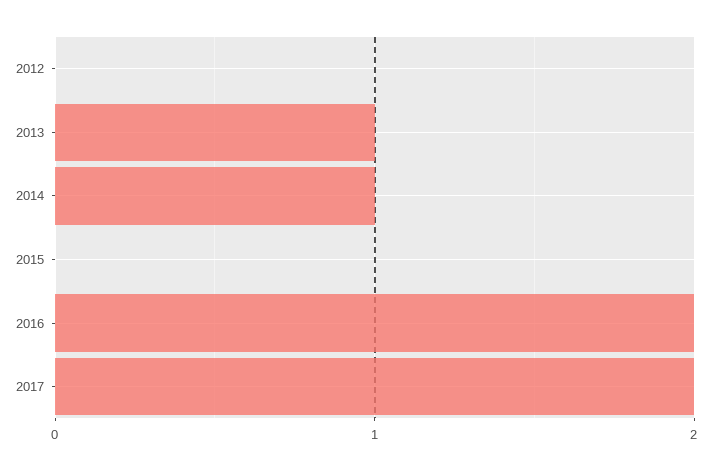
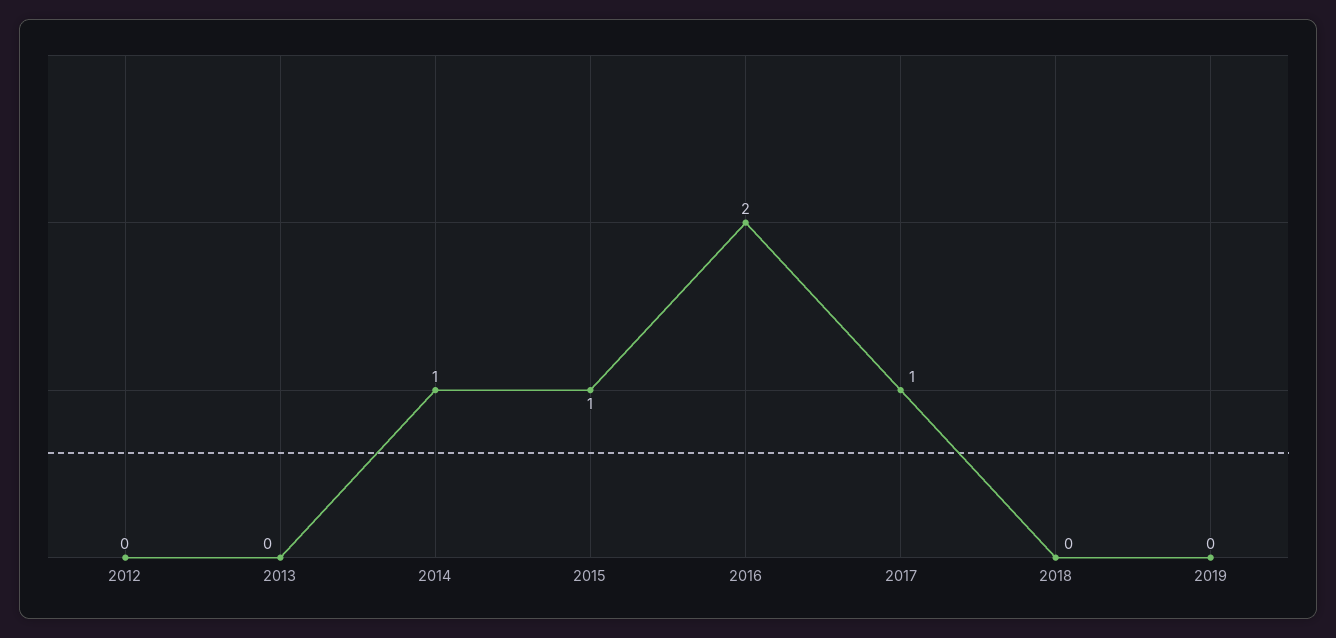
2013: 1 -> 0
2015: 0 -> 1
2017: 2 -> 1
2018: none -> 0
2019: none -> 0

